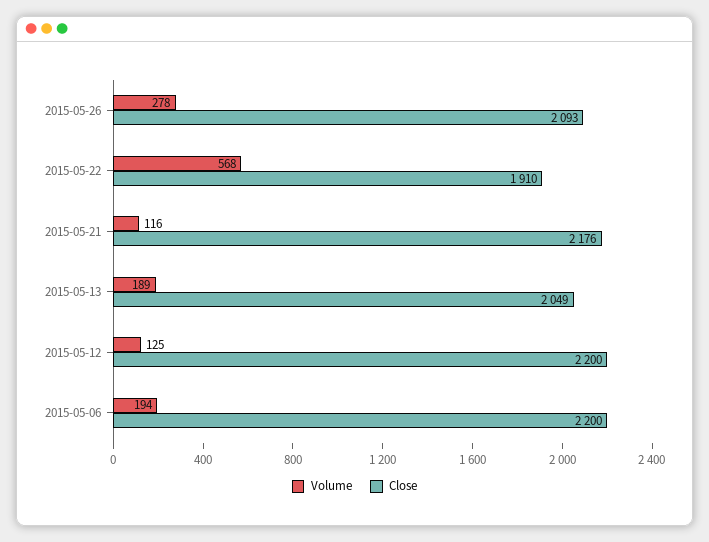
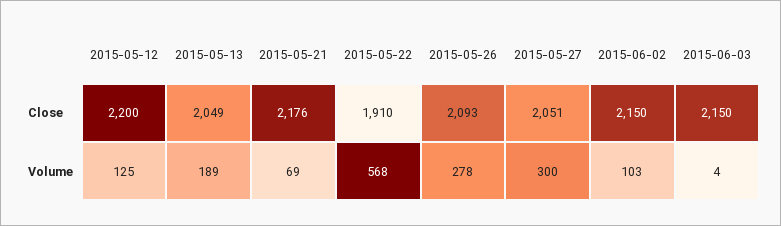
Volume, 2015-05-21: 116 -> 69
Volume, 2015-05-06: 194 -> none
Close, 2015-05-06: 2200 -> none
Close, 2015-05-27: none -> 2051
Close, 2015-06-02: none -> 2150
Close, 2015-06-03: none -> 2150
Volume, 2015-05-27: none -> 300
Volume, 2015-06-02: none -> 103
Volume, 2015-06-03: none -> 4

